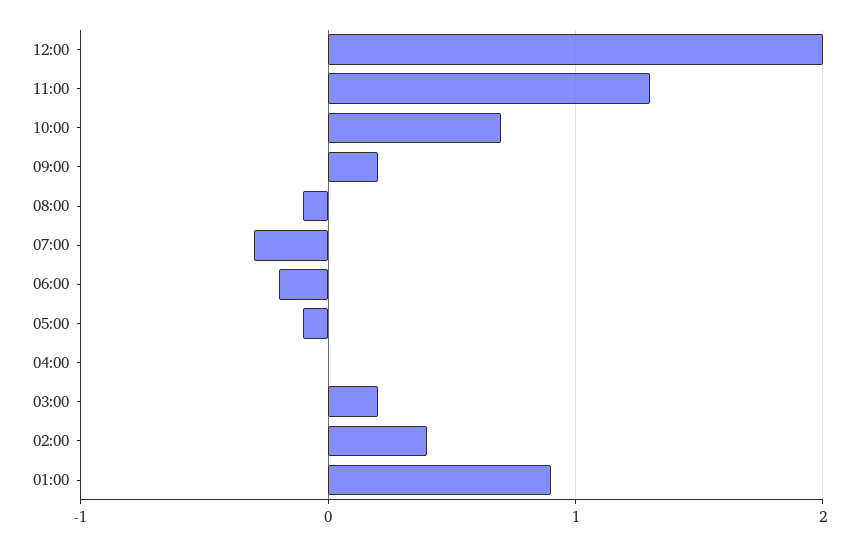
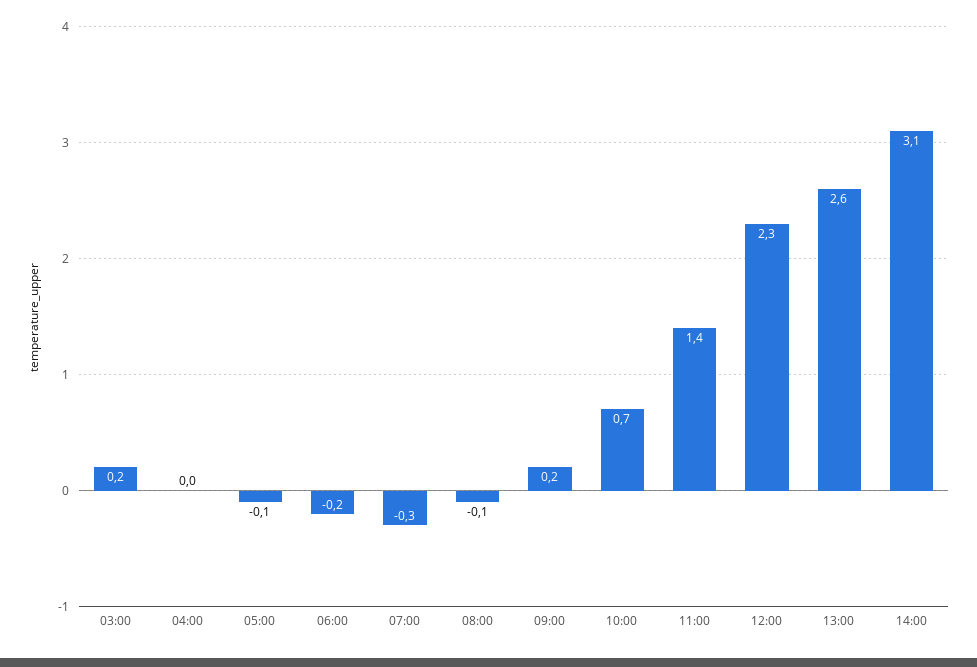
12:00: 2 -> 2.3
11:00: 1.3 -> 1.4
02:00: 0.4 -> none
01:00: 0.9 -> none
13:00: none -> 2.6
14:00: none -> 3.1

